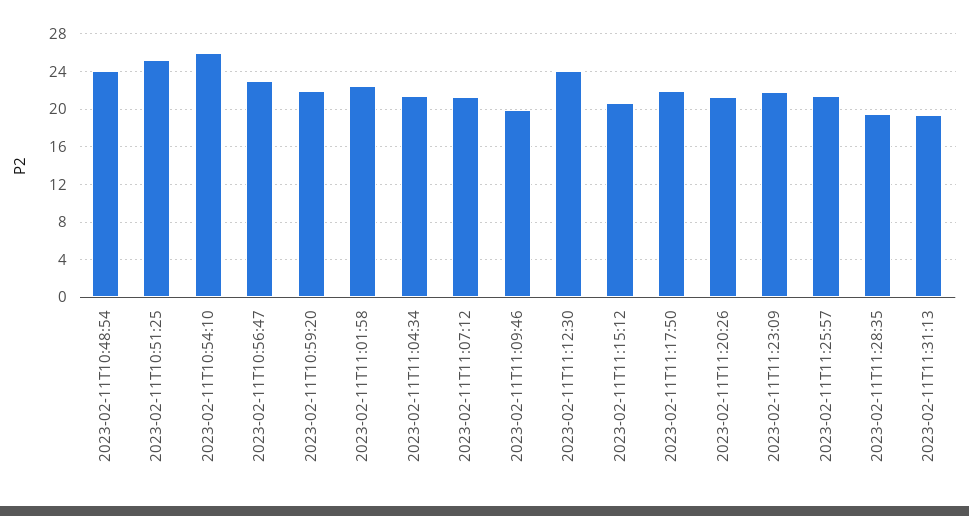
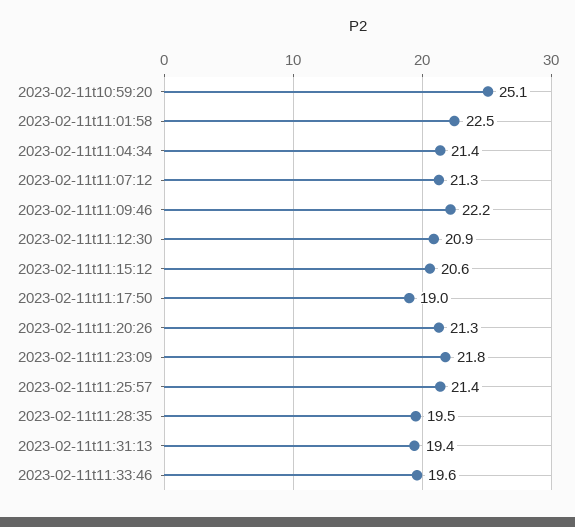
2023-02-11T10:48:54: 24 -> none
2023-02-11T10:51:25: 25 -> none
2023-02-11T10:54:10: 26 -> none
2023-02-11T10:56:47: 23 -> none
2023-02-11T10:59:20: 22 -> 25.1
2023-02-11T11:09:46: 20 -> 22.2
2023-02-11T11:12:30: 24 -> 20.9
2023-02-11T11:17:50: 22 -> 19
2023-02-11t11:33:46: none -> 19.6

